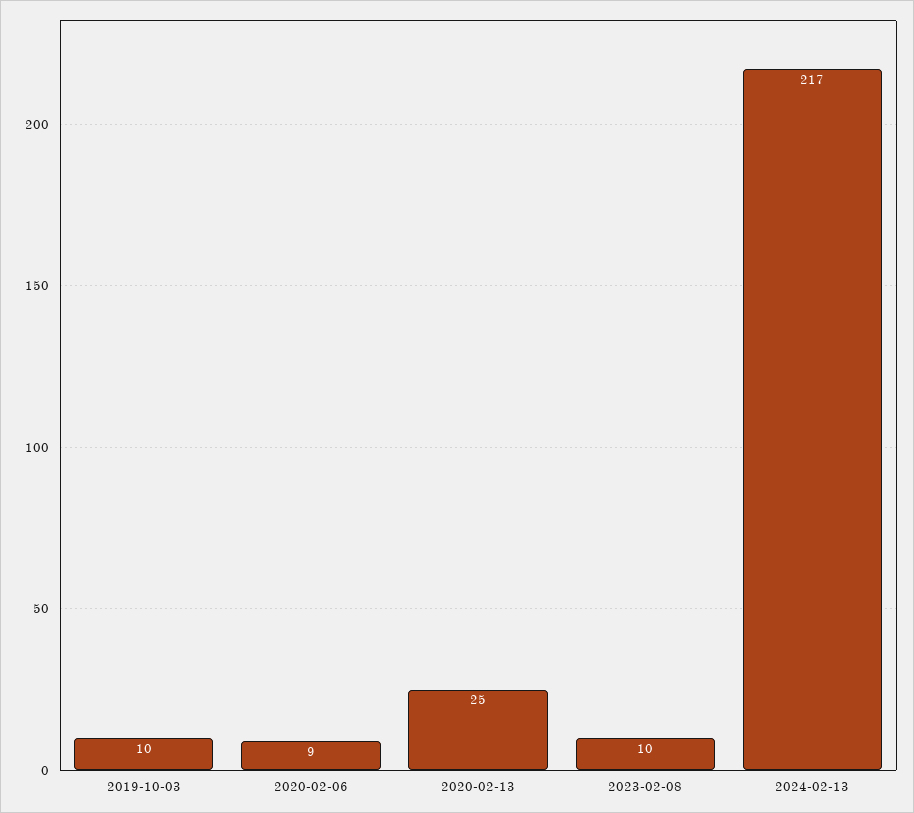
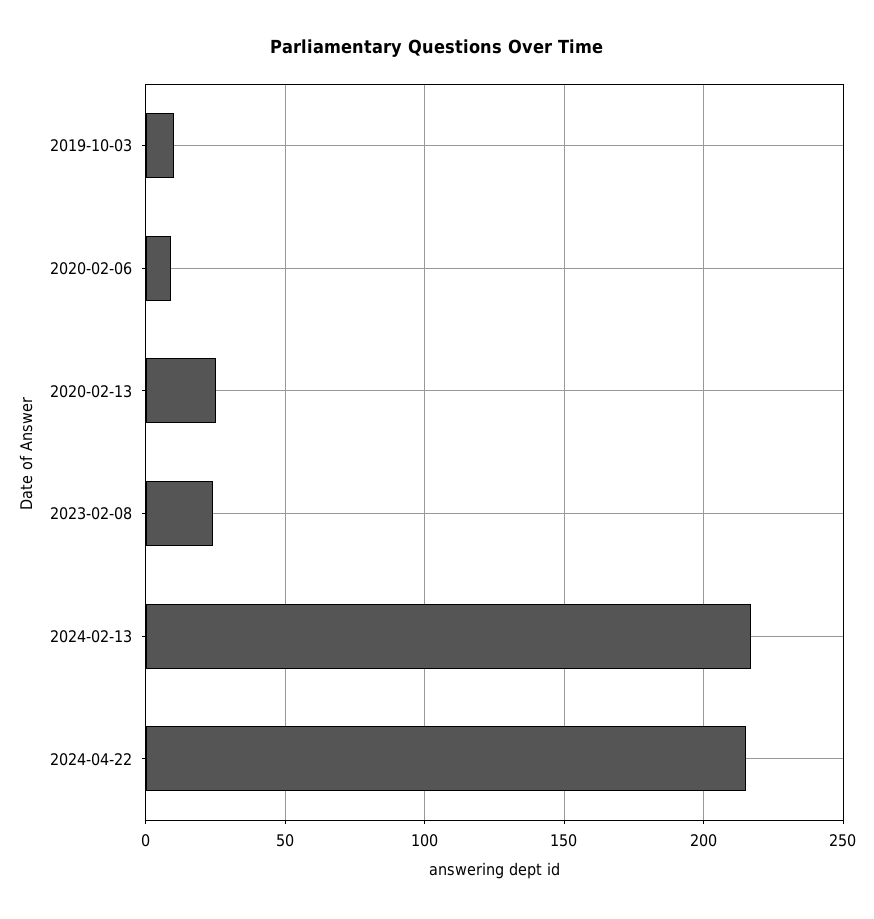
2023-02-08: 10 -> 25
2024-04-22: none -> 215

